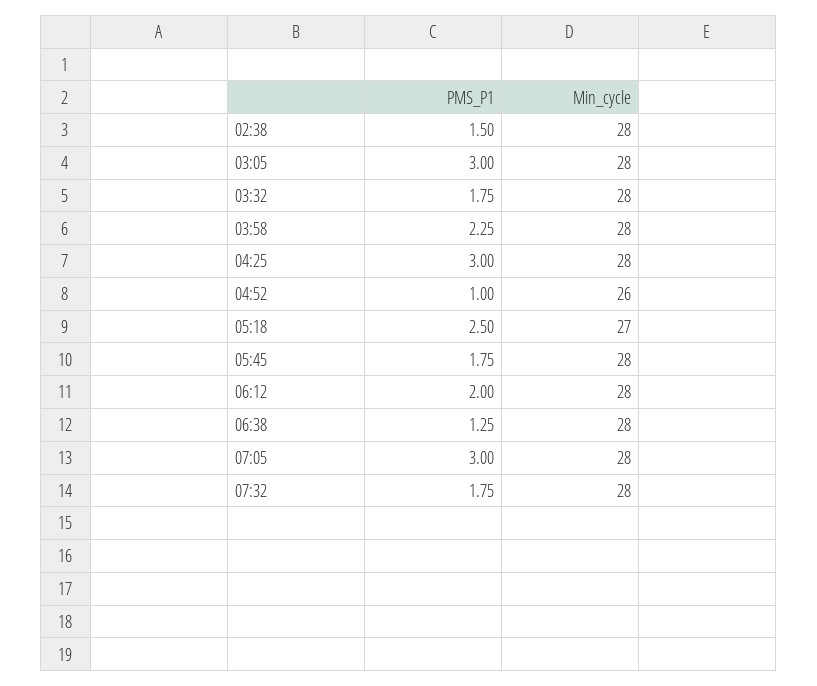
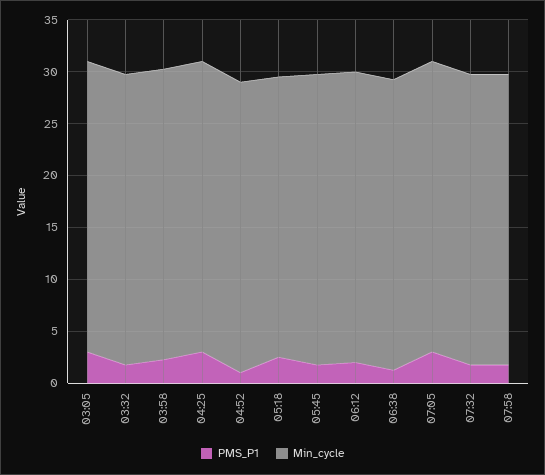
PMS_P1, 02:38: 1.5 -> none
Min_cycle, 02:38: 28 -> none
Min_cycle, 04:52: 26 -> 28
PMS_P1, 07:58: none -> 2
Min_cycle, 07:58: none -> 28

